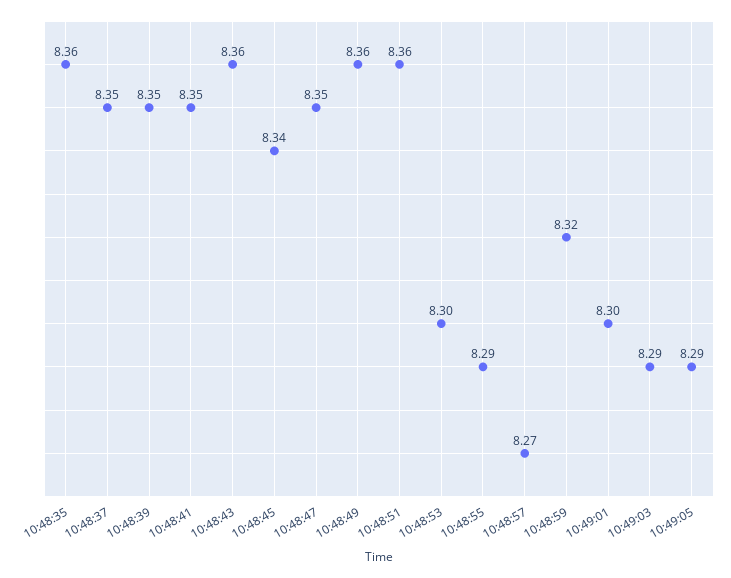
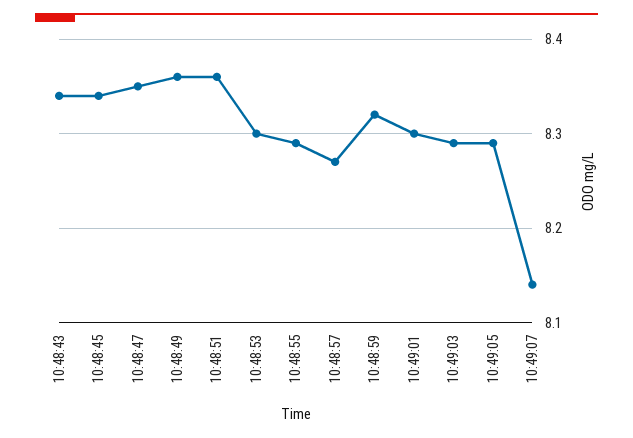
10:48:35: 8.36 -> none
10:48:37: 8.35 -> none
10:48:39: 8.35 -> none
10:48:41: 8.35 -> none
10:48:43: 8.36 -> 8.34
10:49:07: none -> 8.14

